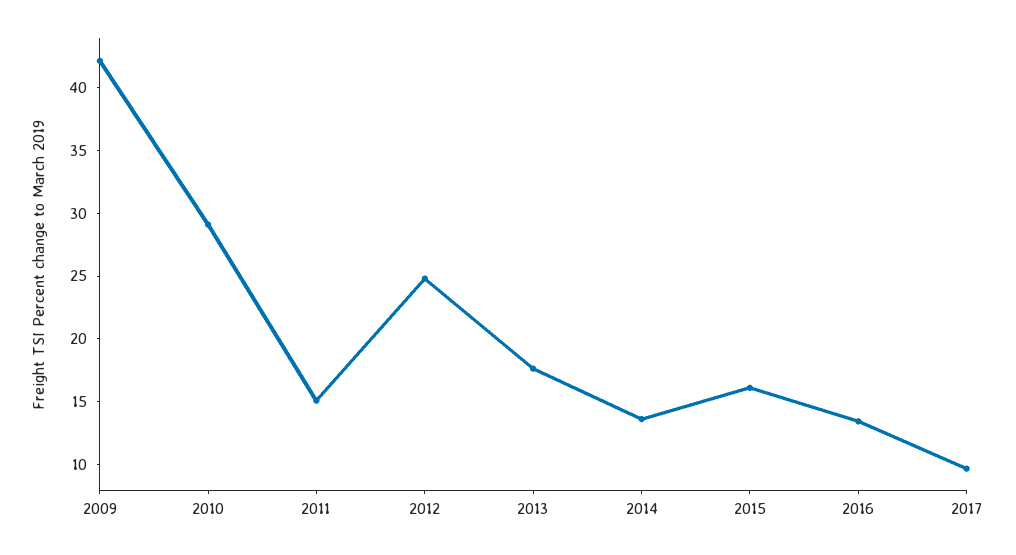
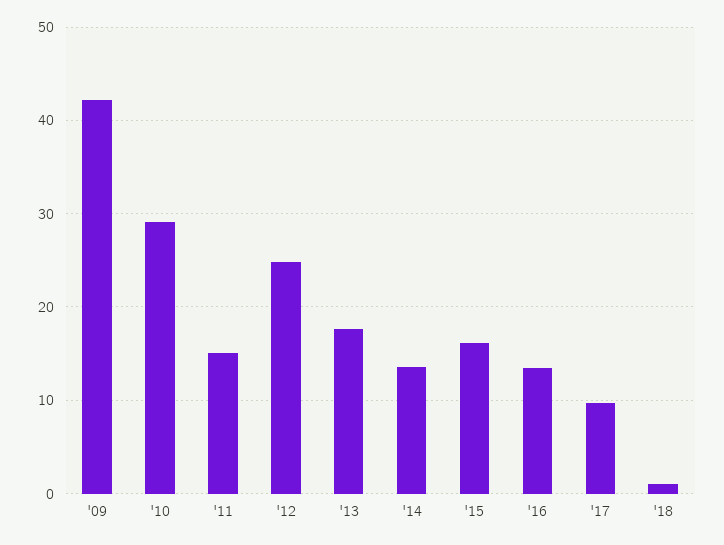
'18: none -> 1

